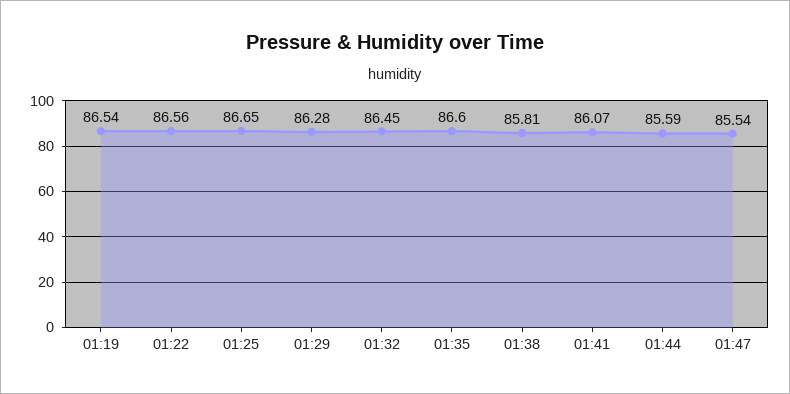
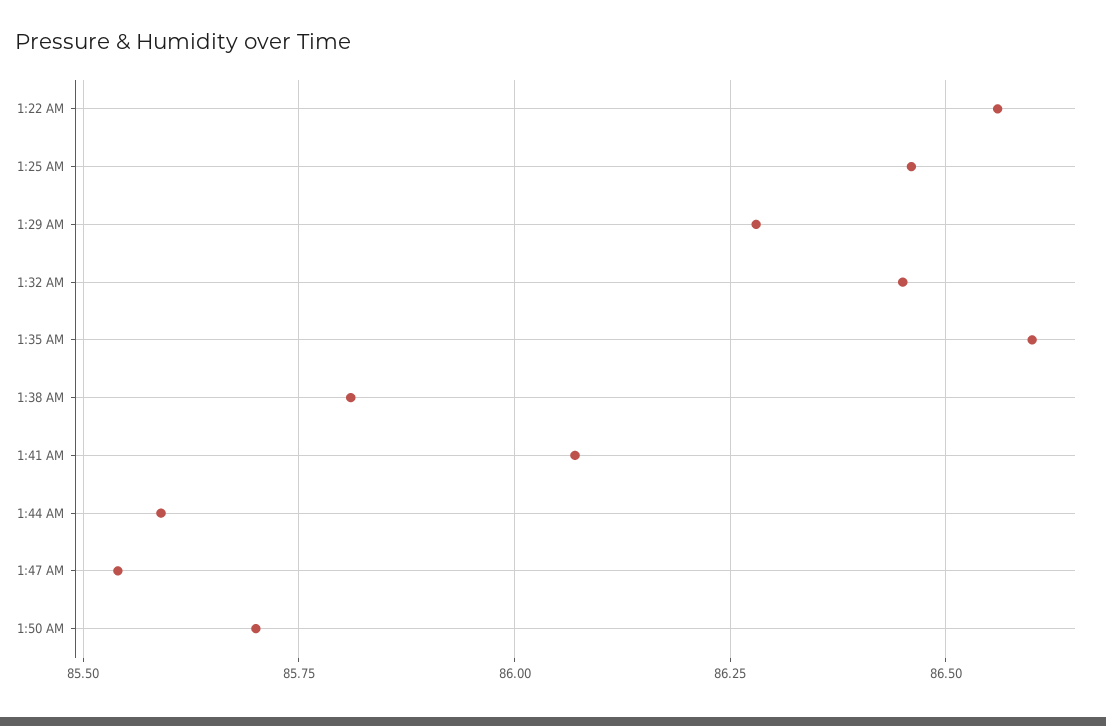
01:19: 86.54 -> none
01:25: 86.65 -> 86.45
1:50 AM: none -> 85.7

